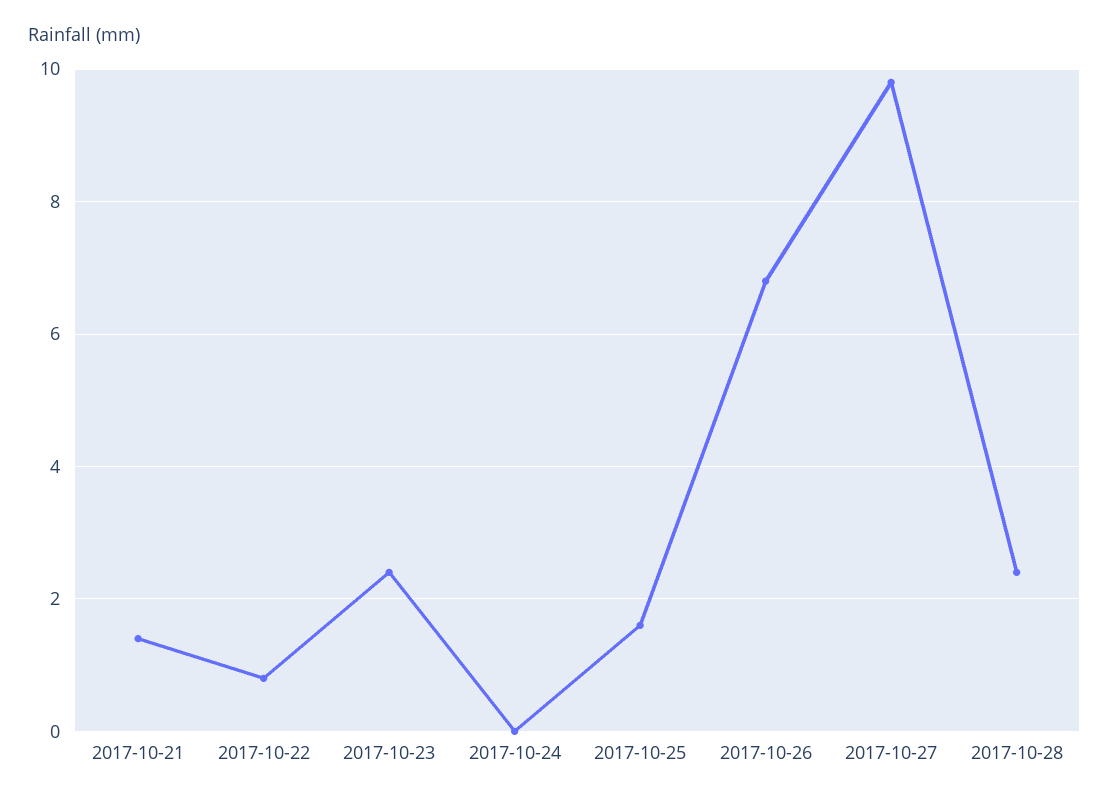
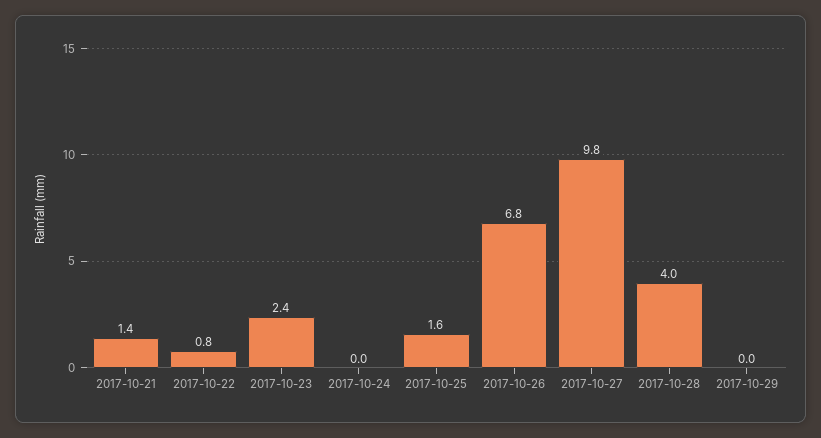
2017-10-28: 2.5 -> 4
2017-10-29: none -> 0

